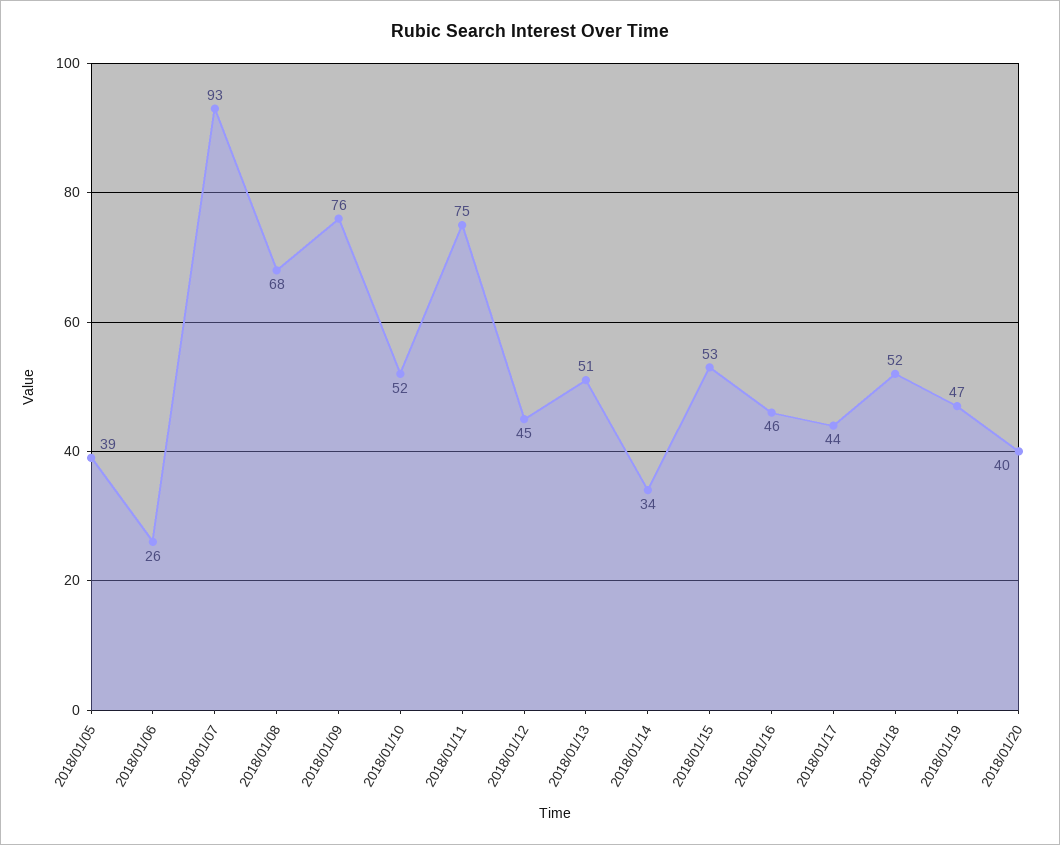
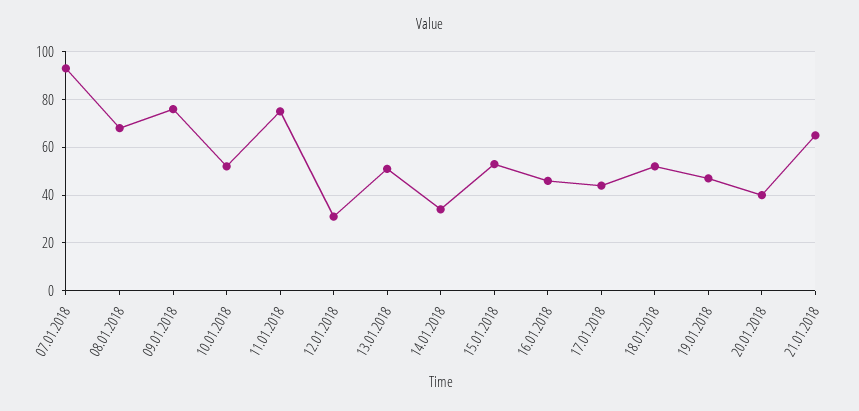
2018/01/05: 39 -> none
2018/01/06: 26 -> none
2018/01/12: 45 -> 30
21.01.2018: none -> 65

